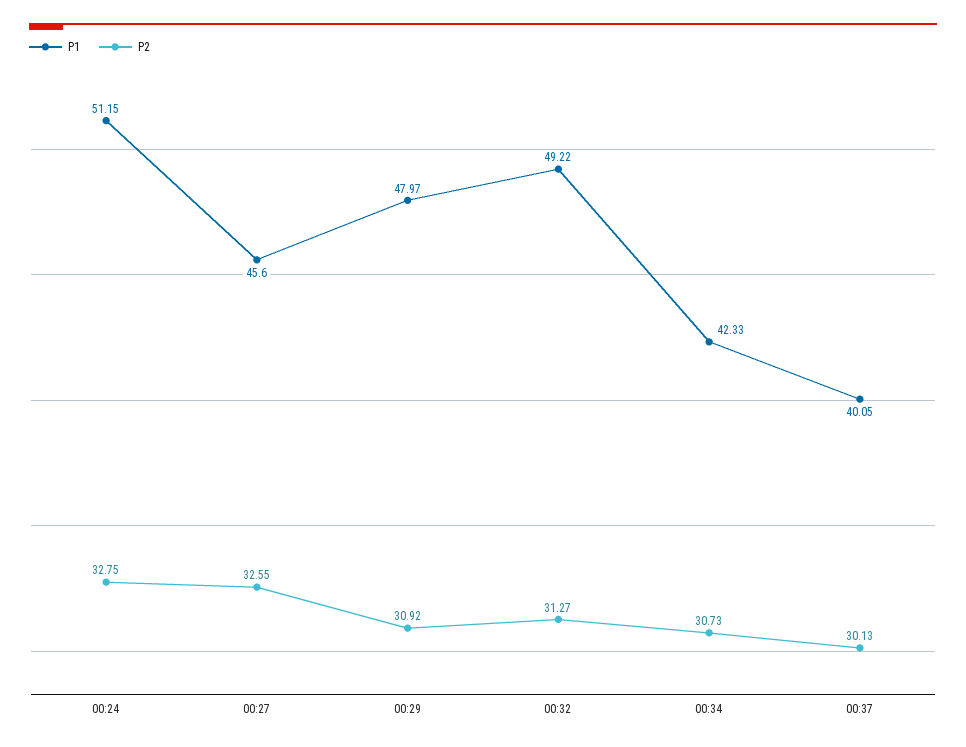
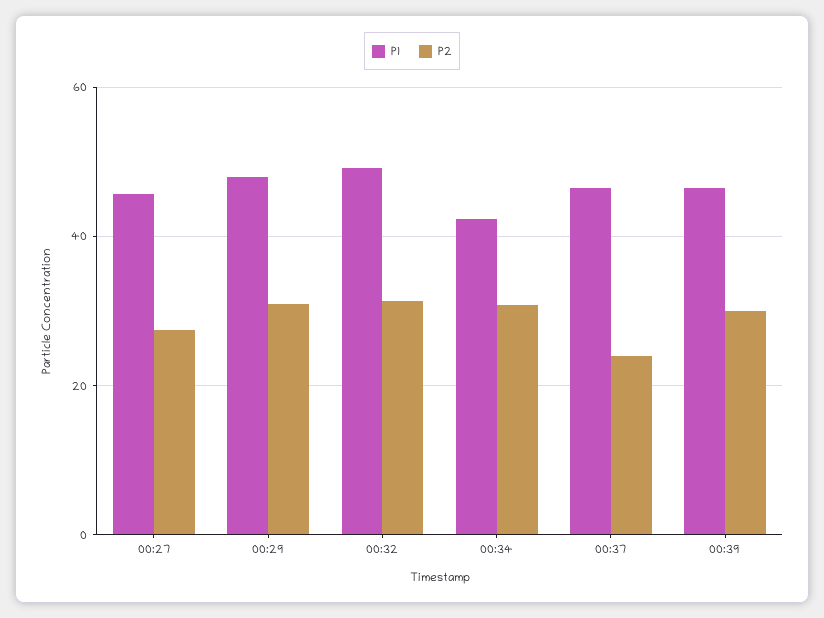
P1, 00:24: 51.15 -> none
P2, 00:24: 32.75 -> none
P2, 00:27: 32.55 -> 28
P1, 00:37: 40.05 -> 46
P2, 00:37: 30.13 -> 24
P1, 00:39: none -> 46
P2, 00:39: none -> 30

